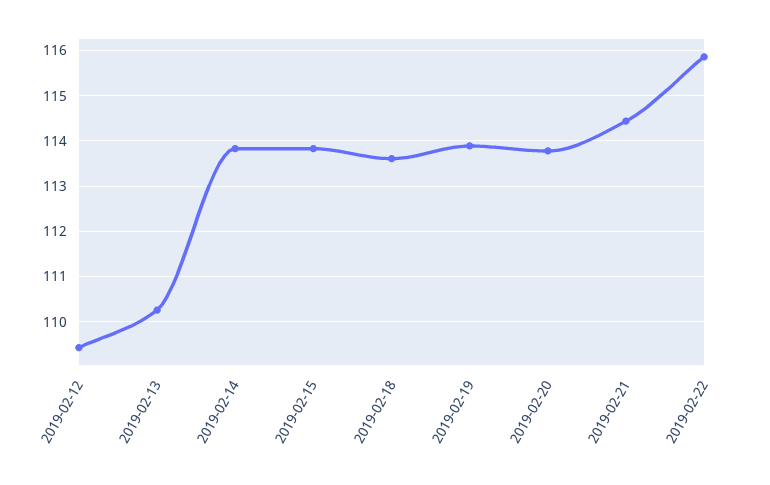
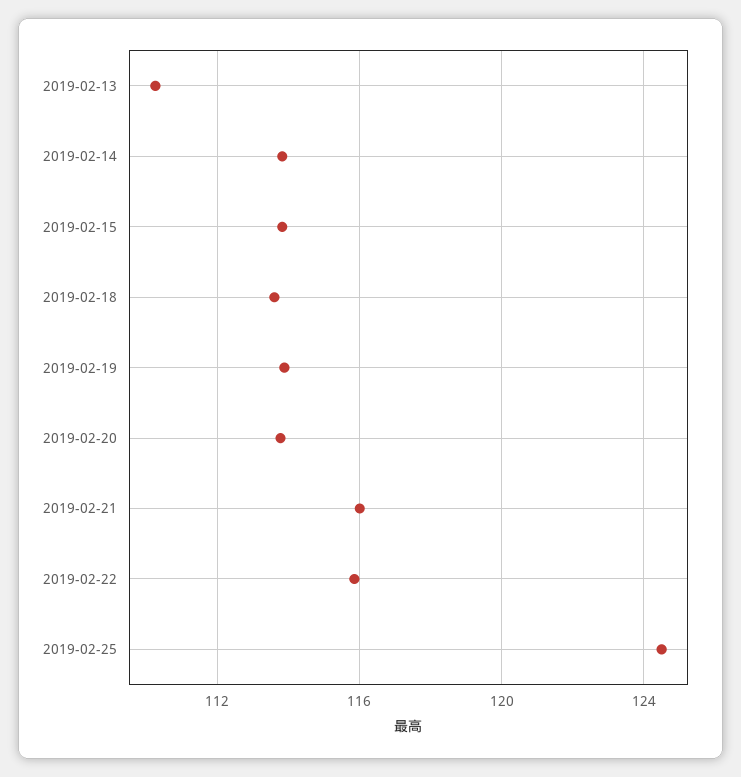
2019-02-12: 109.4 -> none
2019-02-21: 114.4 -> 116
2019-02-25: none -> 124.5

